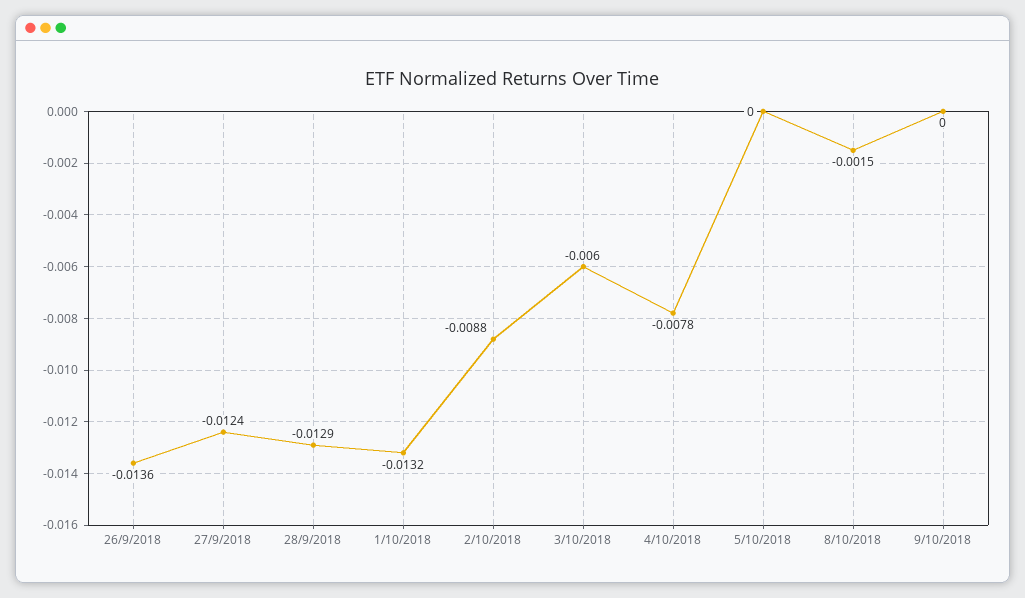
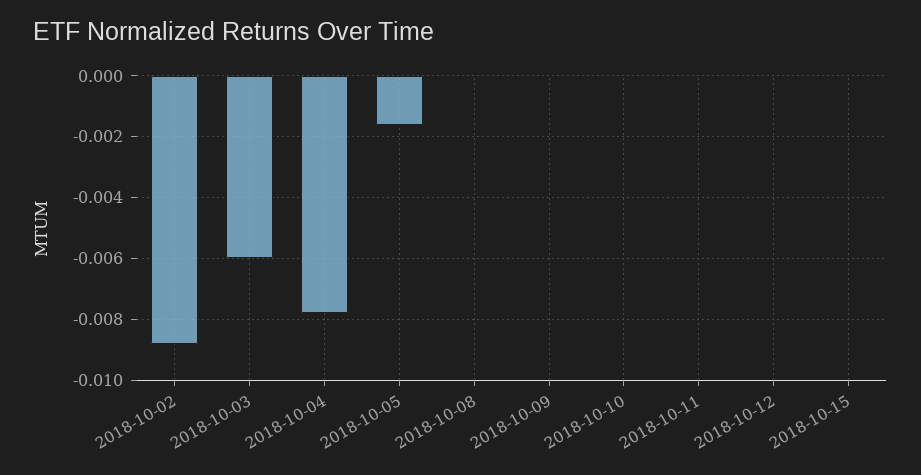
26/9/2018: -0.0136 -> none
27/9/2018: -0.0124 -> none
28/9/2018: -0.0129 -> none
1/10/2018: -0.0132 -> none
5/10/2018: 0 -> -0.0015
8/10/2018: -0.0015 -> 0
2018-10-10: none -> 0
2018-10-11: none -> 0
2018-10-12: none -> 0
2018-10-15: none -> 0

